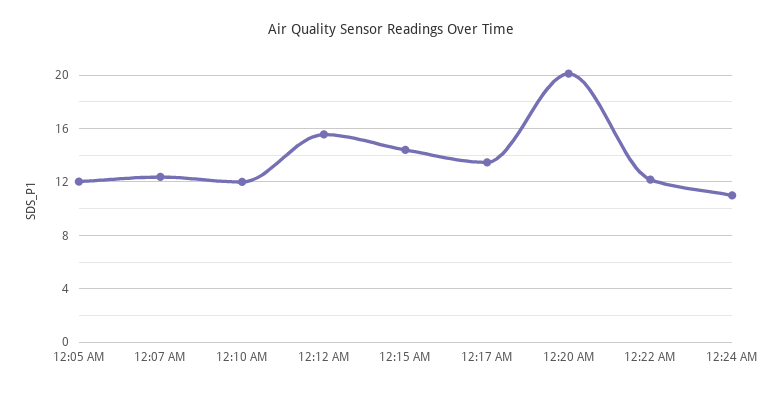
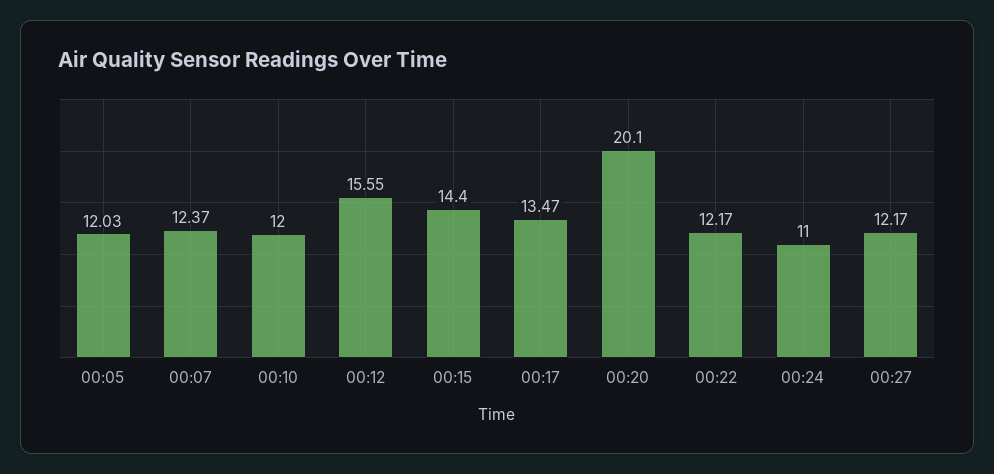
00:27: none -> 12.17

